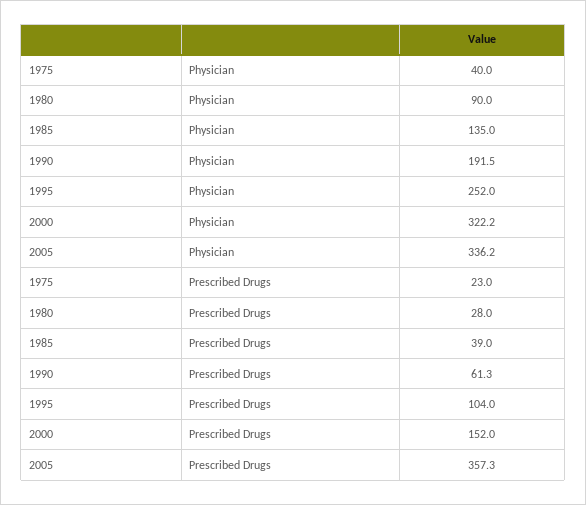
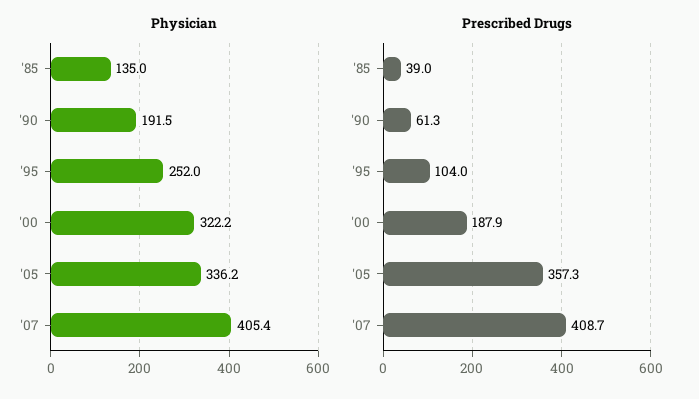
Physician, 1975: 40 -> none
Physician, 1980: 90 -> none
Prescribed Drugs, 1975: 23 -> none
Prescribed Drugs, 1980: 28 -> none
Prescribed Drugs, 2000: 152 -> 187.9
Physician, '07: none -> 405.4
Prescribed Drugs, '07: none -> 408.7

